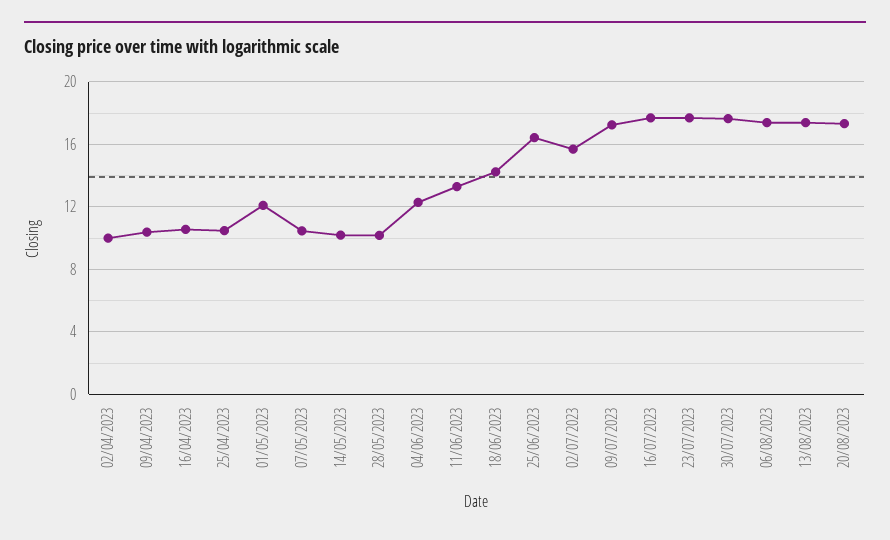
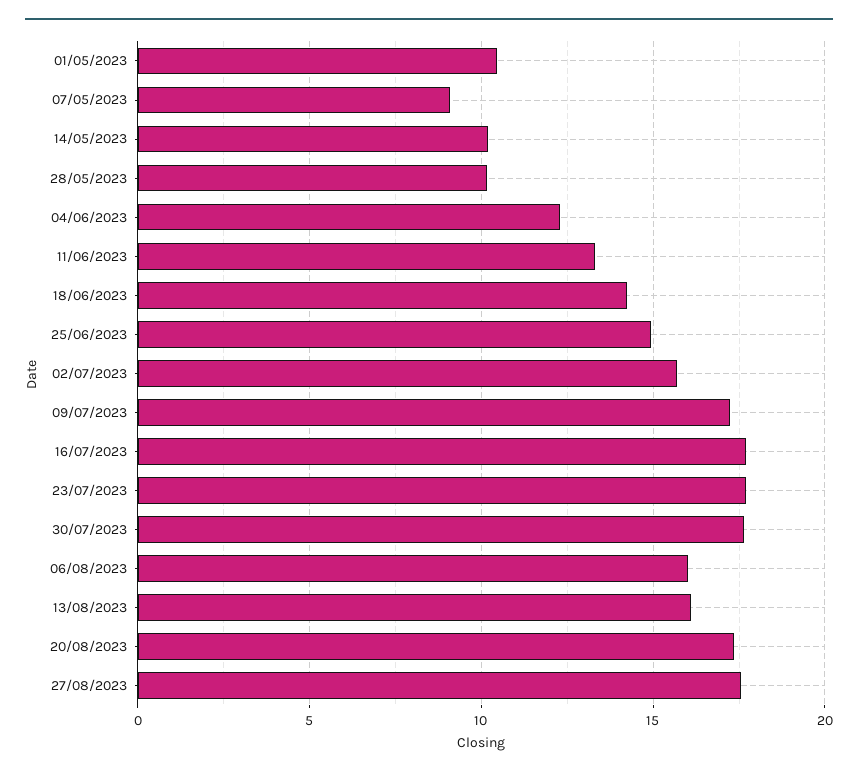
02/04/2023: 10 -> none
09/04/2023: 10.5 -> none
16/04/2023: 10.5 -> none
25/04/2023: 10.5 -> none
01/05/2023: 12 -> 10.5
07/05/2023: 10.5 -> 9
25/06/2023: 16.5 -> 15
06/08/2023: 17.5 -> 16
13/08/2023: 17.5 -> 16
27/08/2023: none -> 17.5

